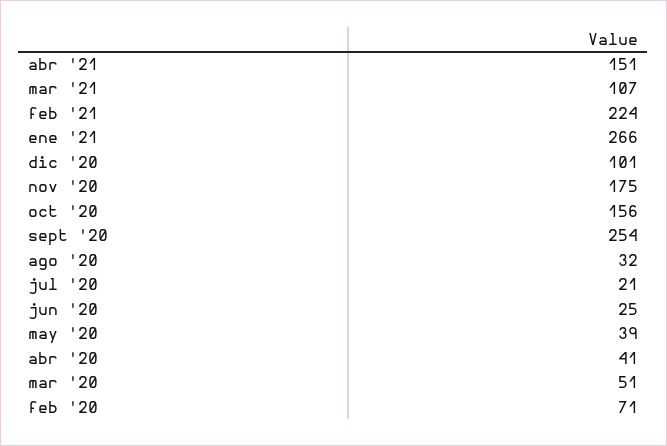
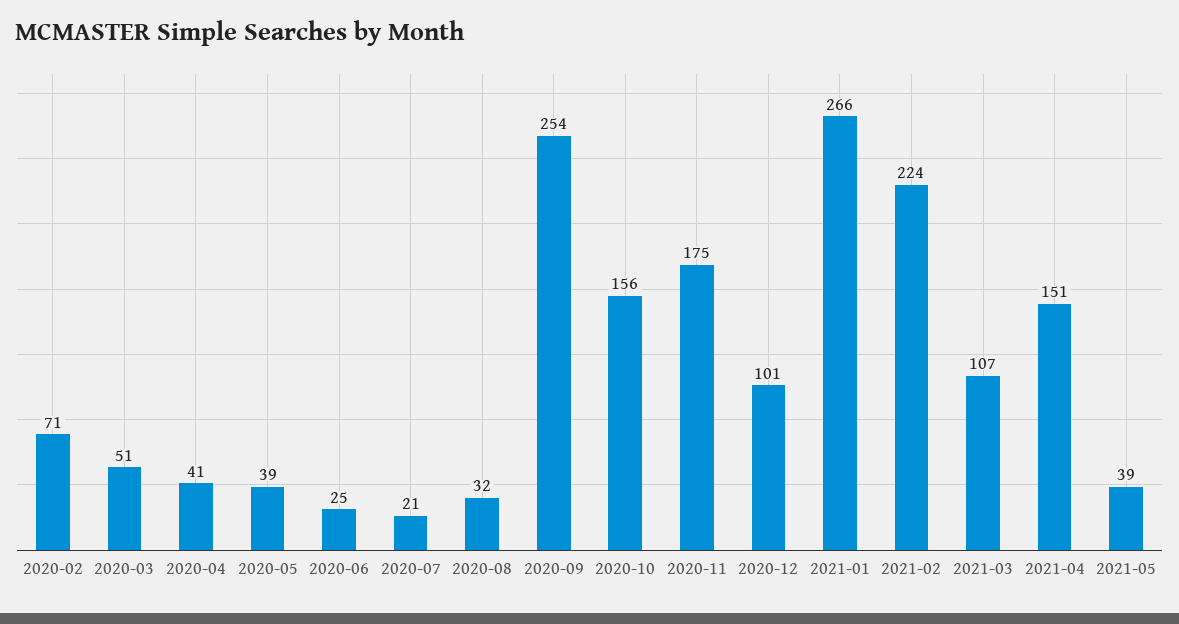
2021-05: none -> 39

